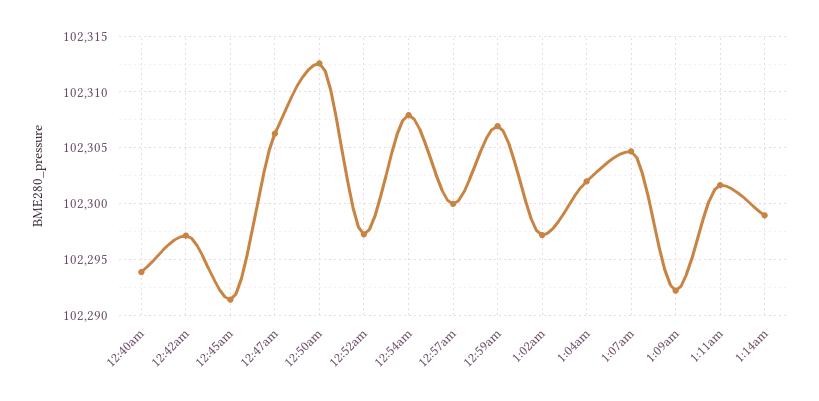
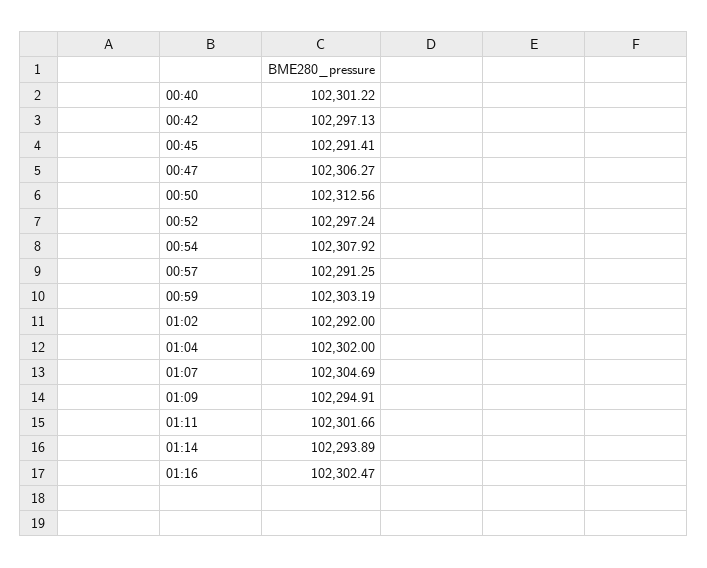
12:40am: 102294 -> 102301.22
12:57am: 102300 -> 102291.25
12:59am: 102307 -> 102303.19
1:02am: 102297 -> 102292
1:09am: 102292 -> 102294.91
1:14am: 102299 -> 102293.89
01:16: none -> 102302.47

